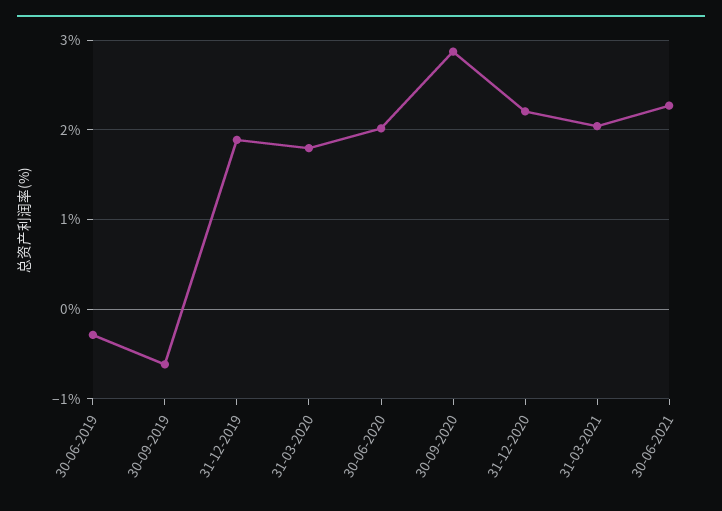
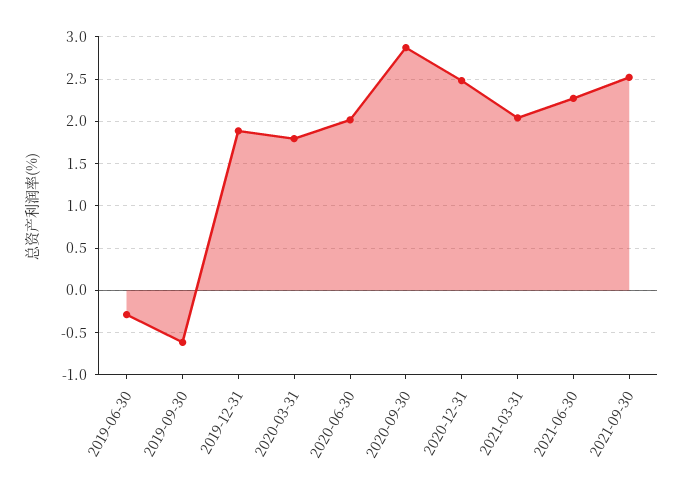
31-12-2020: 2.2 -> 2.5
2021-09-30: none -> 2.5

